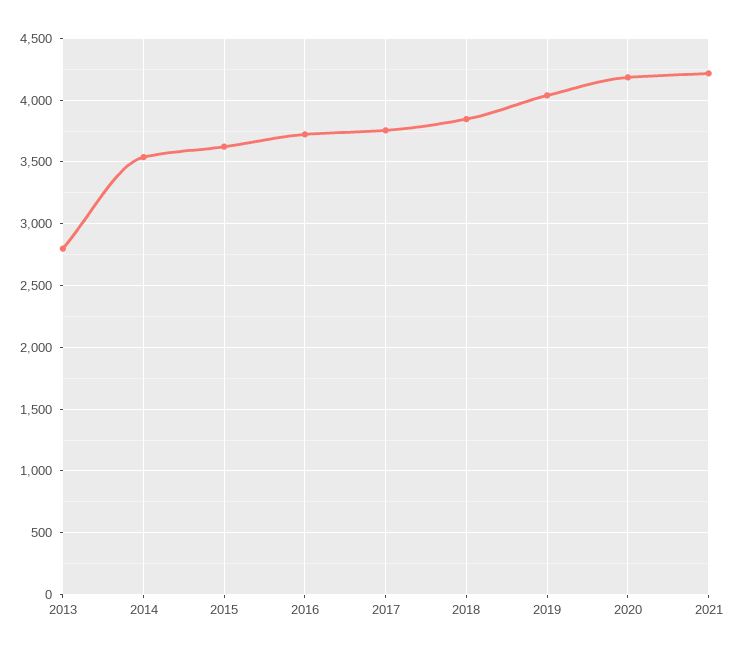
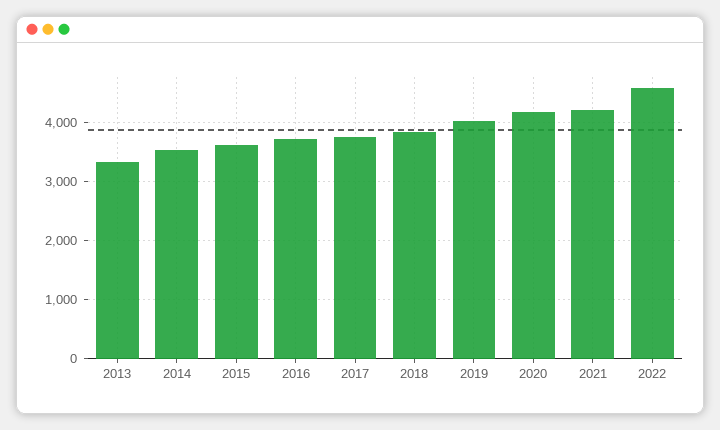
2013: 2800 -> 3400
2022: none -> 4600

